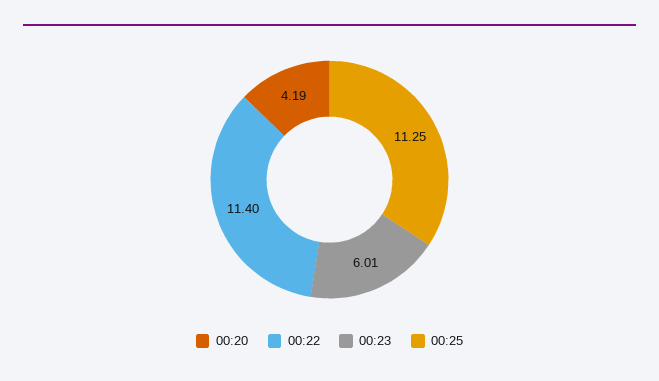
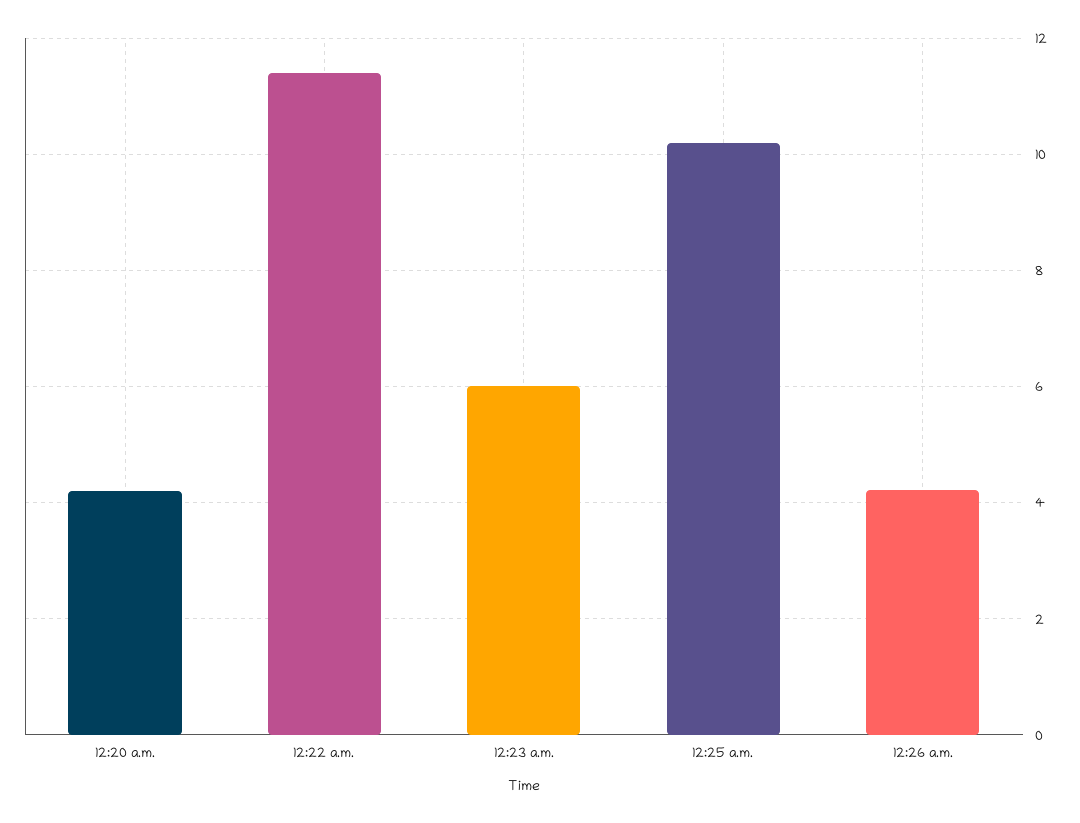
00:25: 11.25 -> 10.2
12:26 a.m.: none -> 4.2

